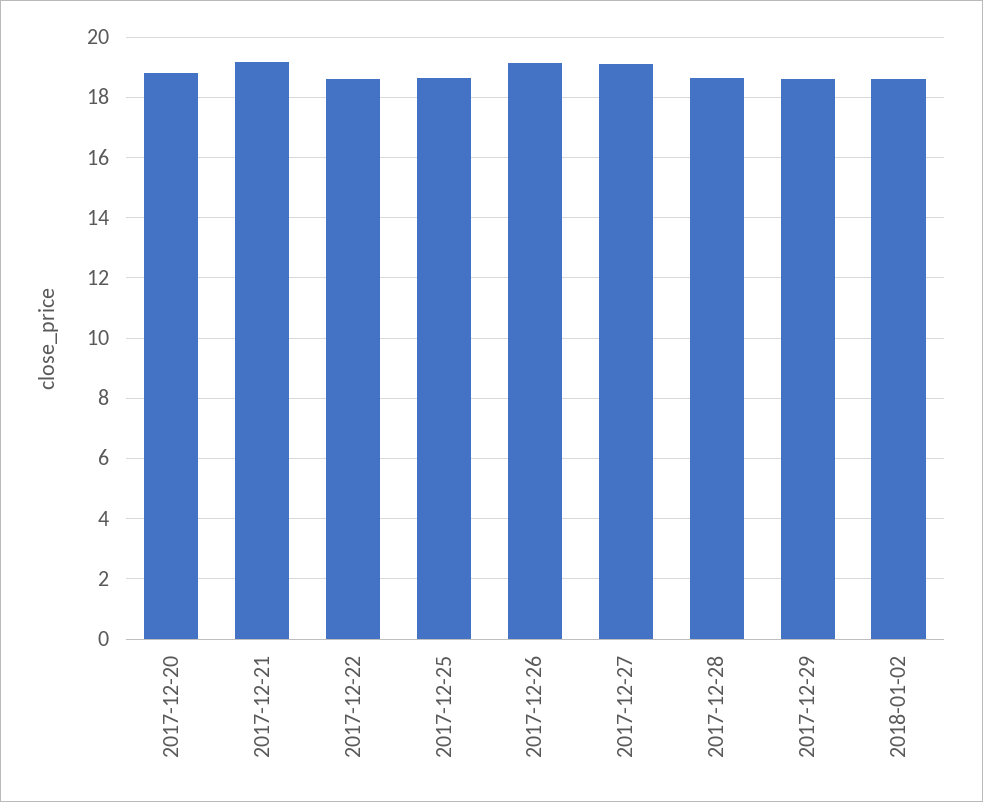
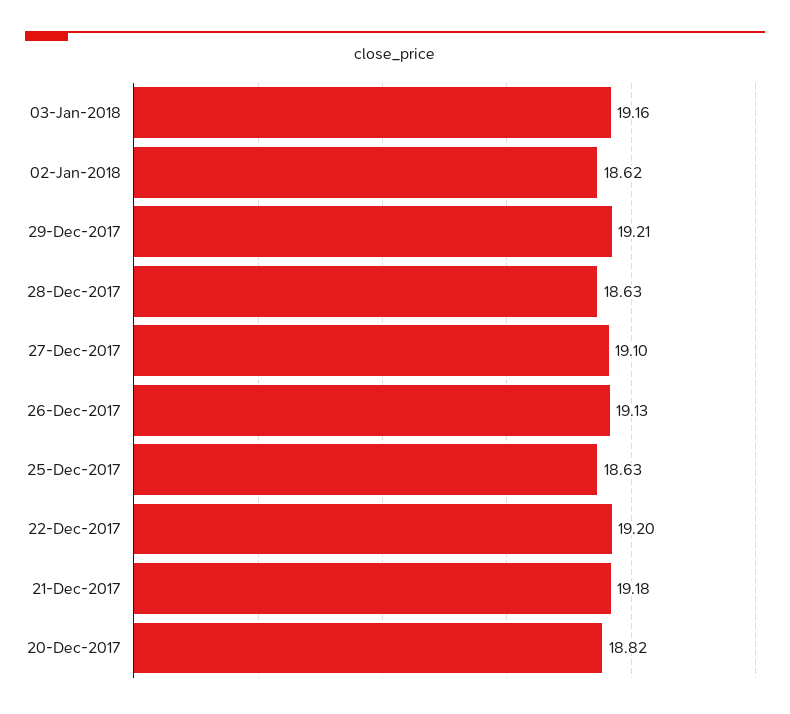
2017-12-22: 18.6 -> 19.2
2017-12-29: 18.6 -> 19.21
03-Jan-2018: none -> 19.16

